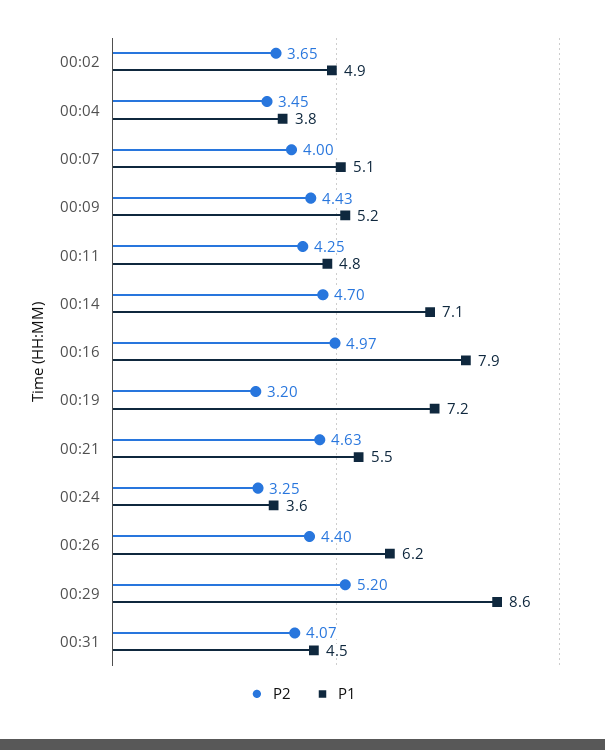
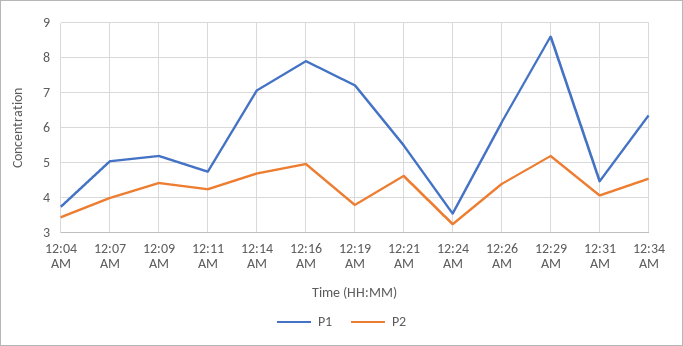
P2, 00:02: 3.65 -> none
P1, 00:02: 4.9 -> none
P2, 00:19: 3.2 -> 3.8
P1, 12:34 AM: none -> 6.4
P2, 12:34 AM: none -> 4.6

